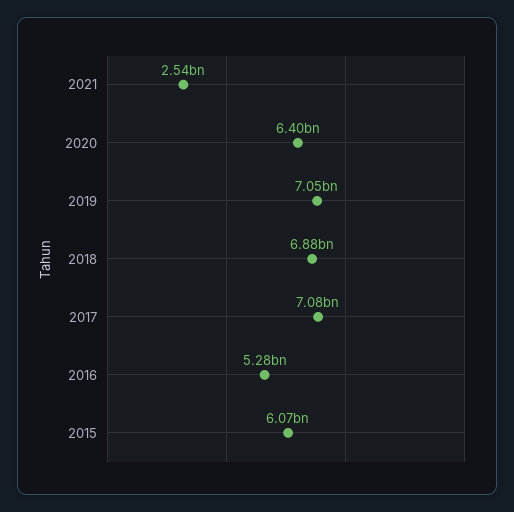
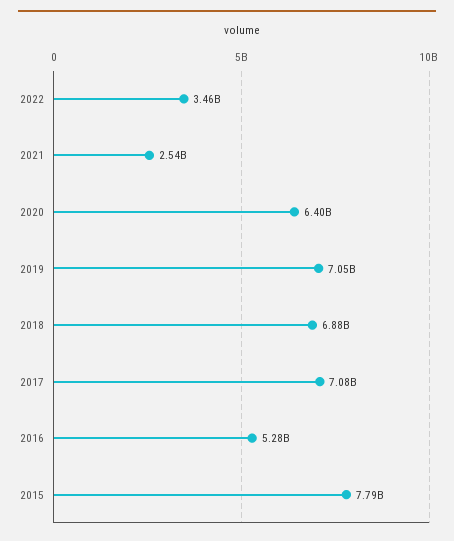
2015: 6070000000 -> 7790000000
2022: none -> 3460000000

